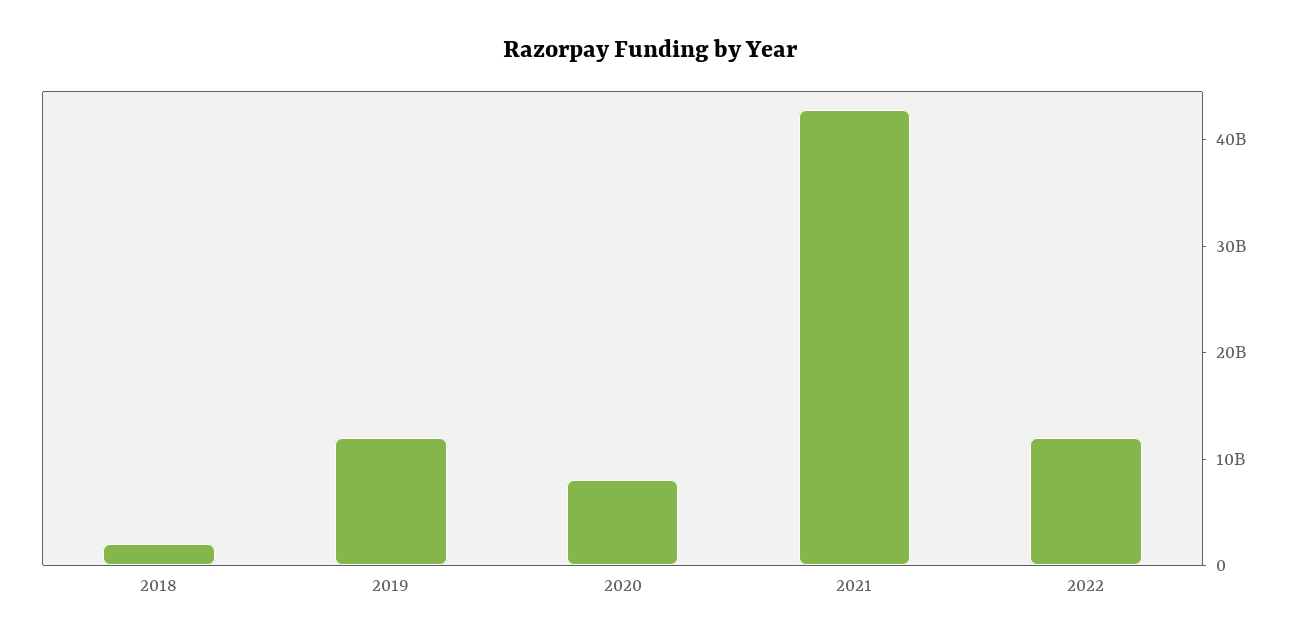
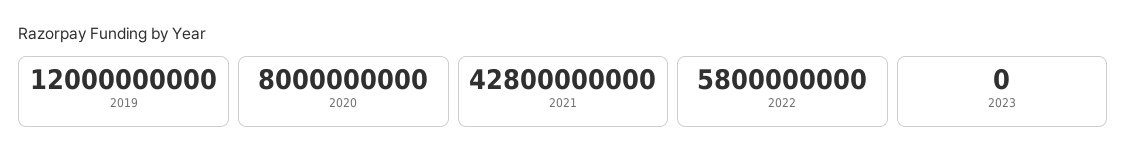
2018: 2000000000 -> none
2022: 12000000000 -> 5800000000
2023: none -> 0

